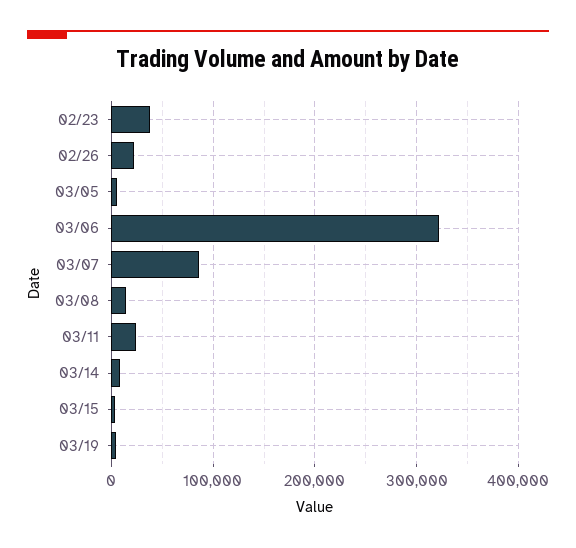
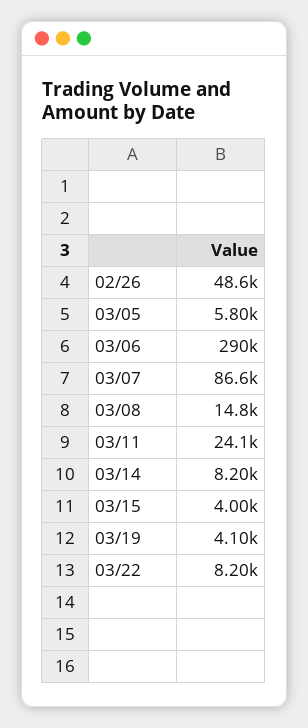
02/23: 40000 -> none
02/26: 20000 -> 48600
03/06: 320000 -> 290000
03/22: none -> 8200

